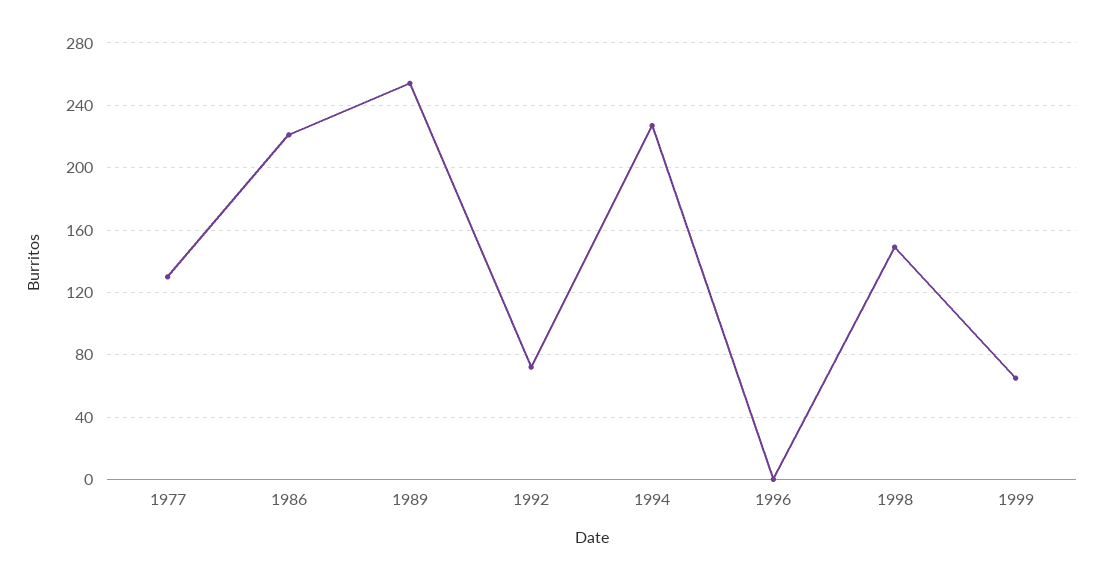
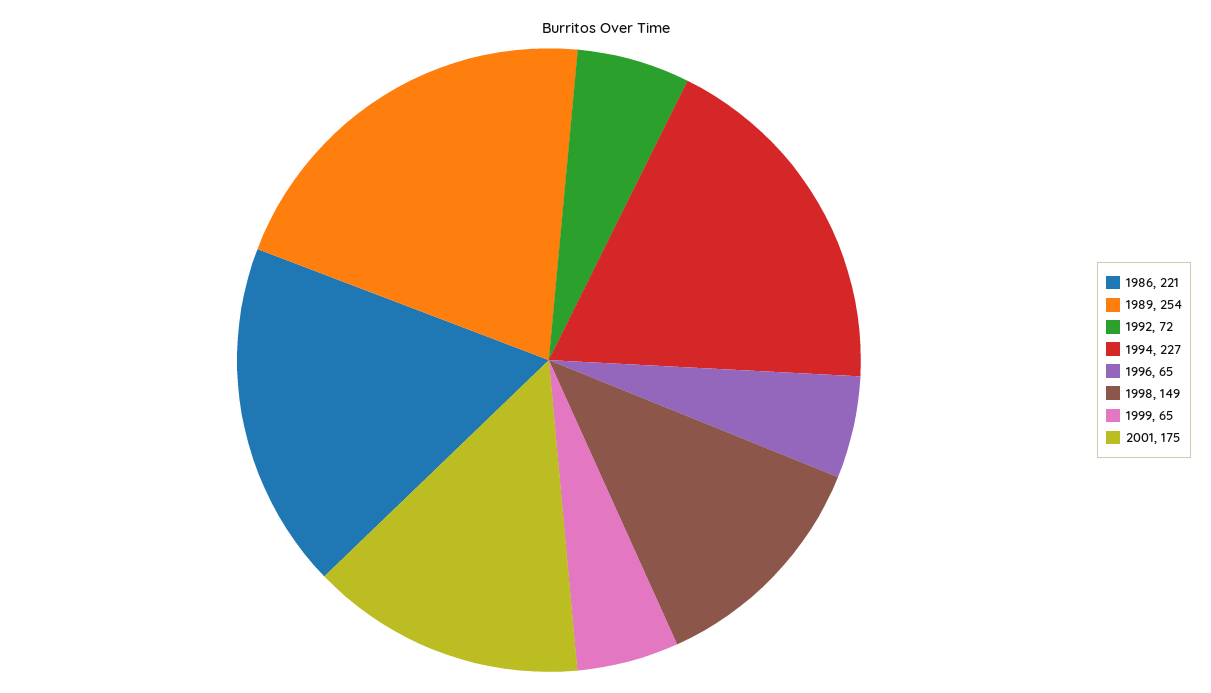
1977: 130 -> none
1996: 0 -> 65
2001: none -> 175

